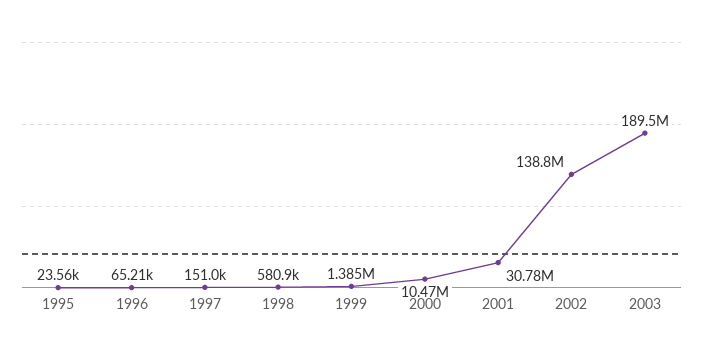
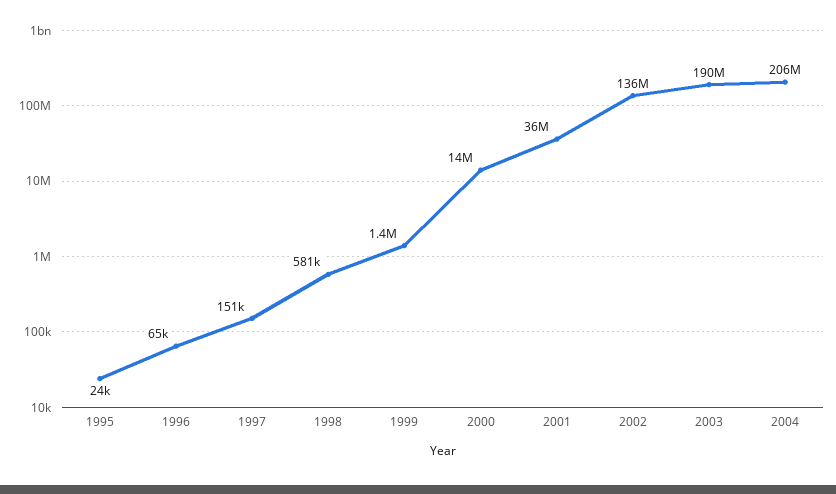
2000: 10470000 -> 14000000
2001: 30780000 -> 36000000
2002: 138800000 -> 136000000
2004: none -> 206000000

